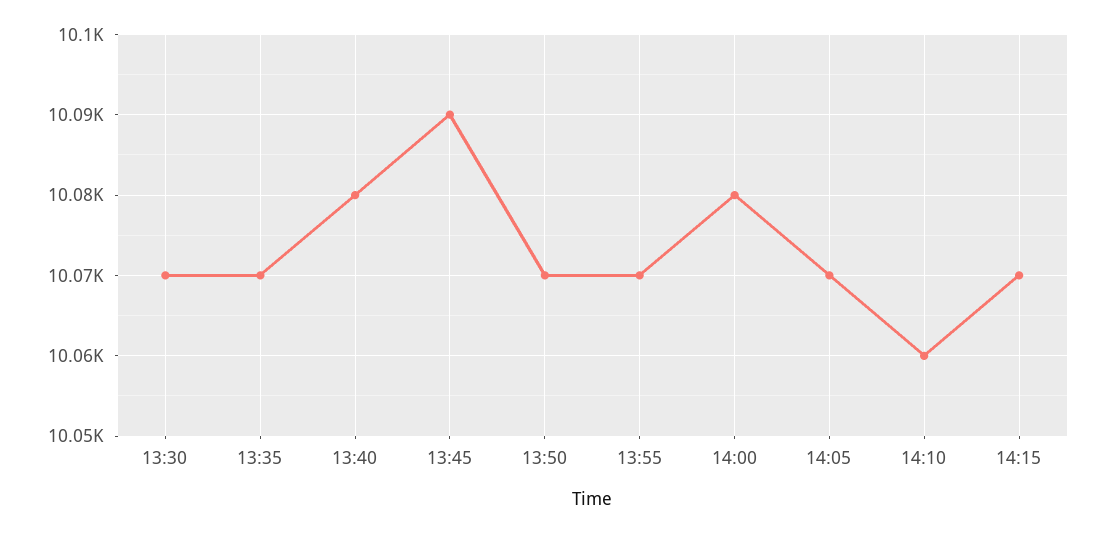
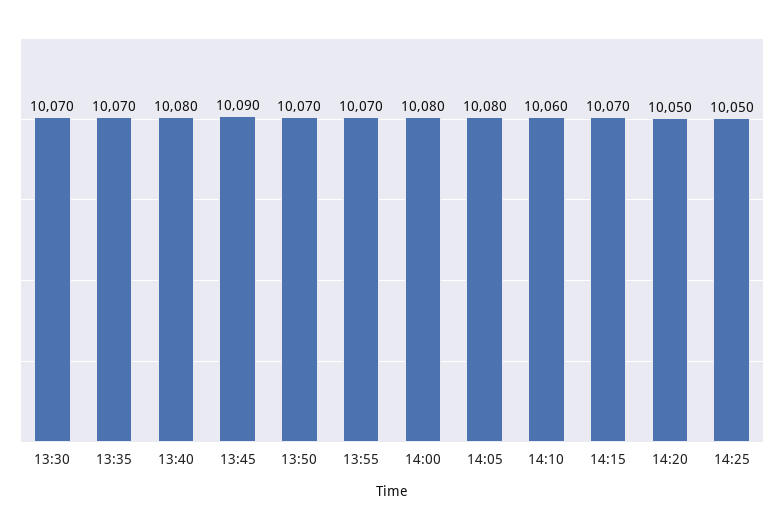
14:05: 10070 -> 10080
14:20: none -> 10050
14:25: none -> 10050

